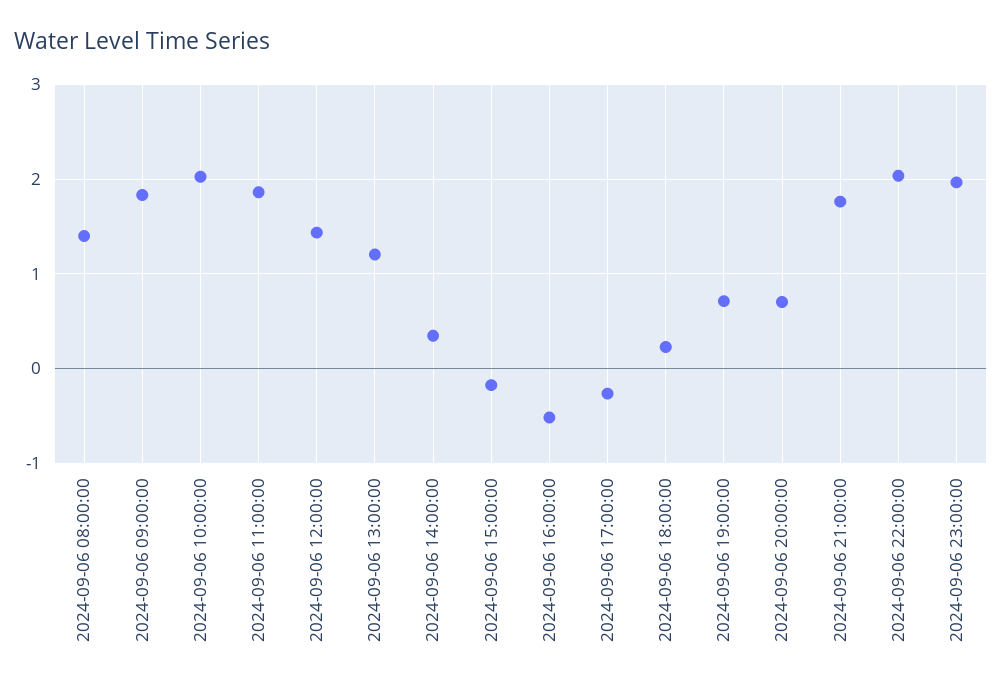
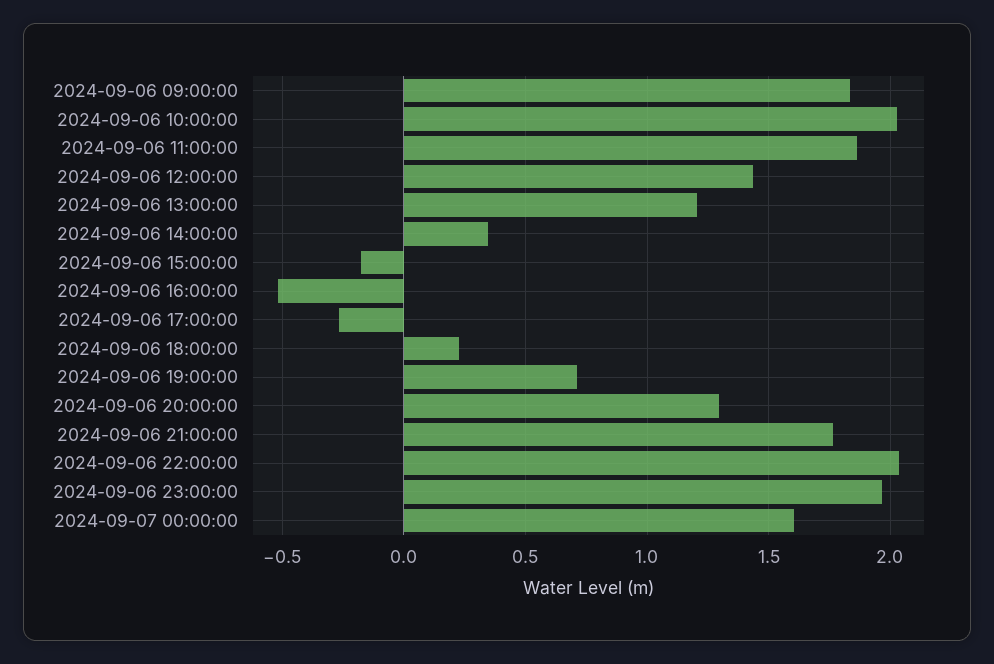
2024-09-06 08:00:00: 1.4 -> none
2024-09-06 20:00:00: 0.7 -> 1.3
2024-09-07 00:00:00: none -> 1.6

